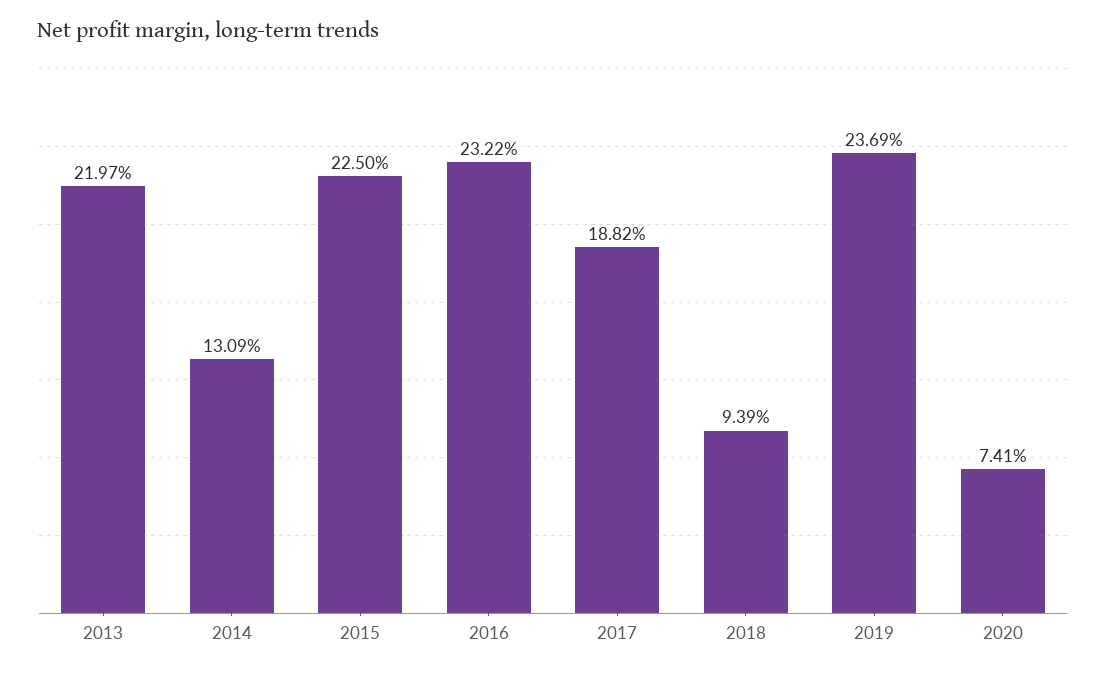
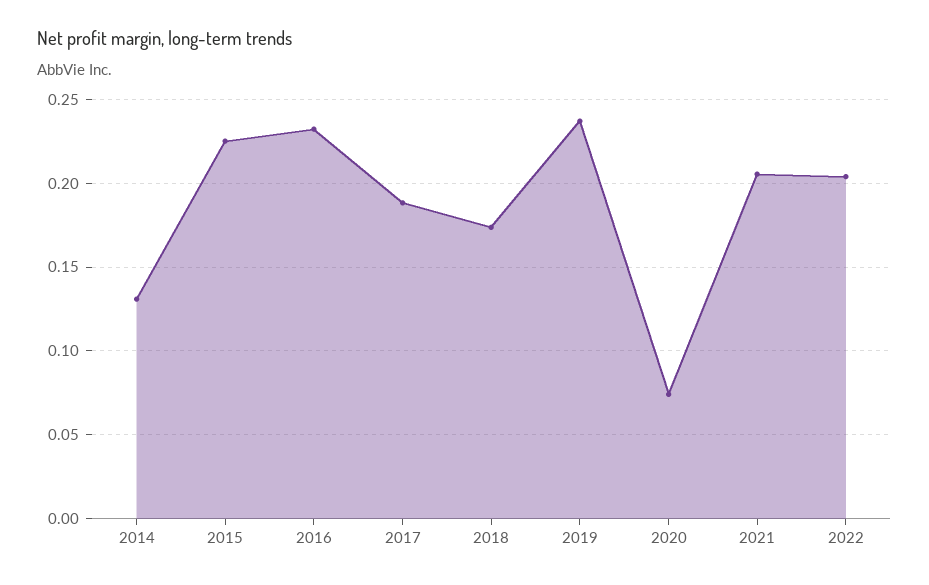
2013: 0.2197 -> none
2018: 0.0939 -> 0.175
2021: none -> 0.205
2022: none -> 0.205

